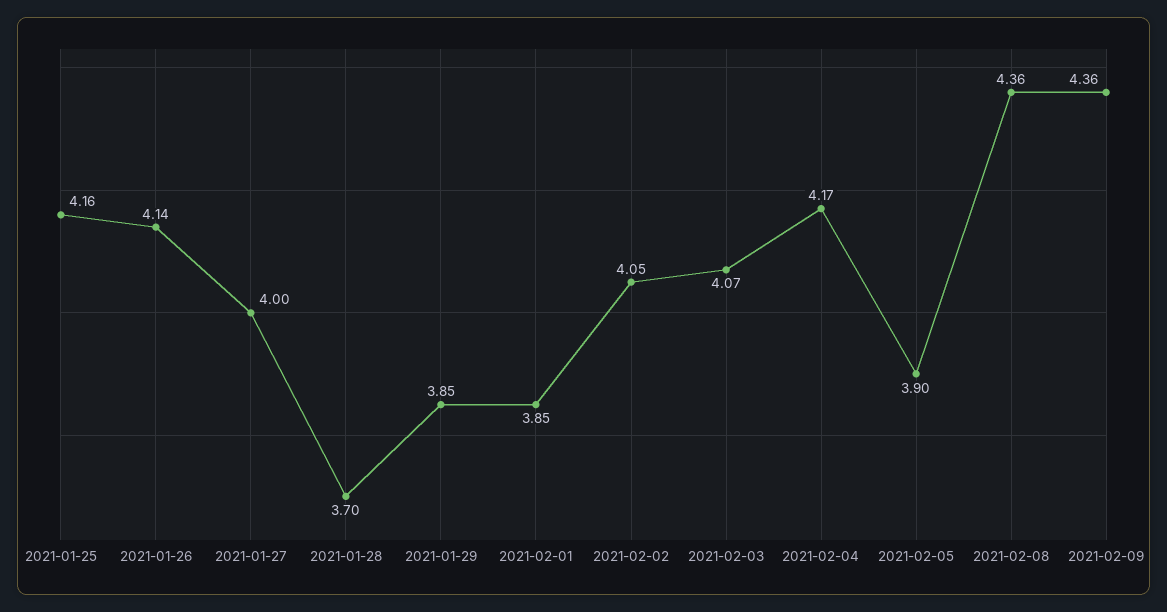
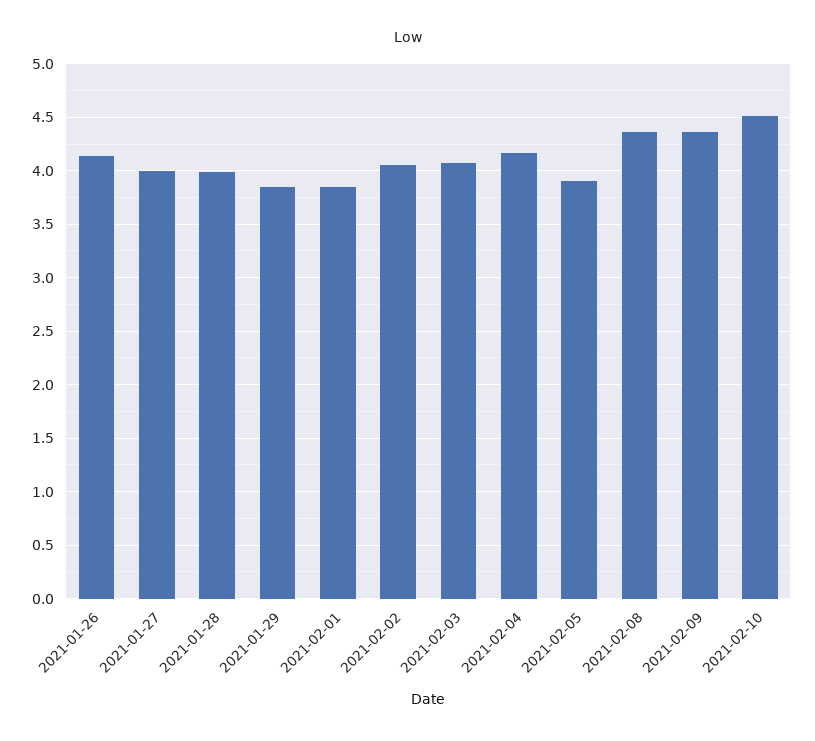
2021-01-25: 4.16 -> none
2021-01-28: 3.7 -> 4
2021-02-10: none -> 4.5

